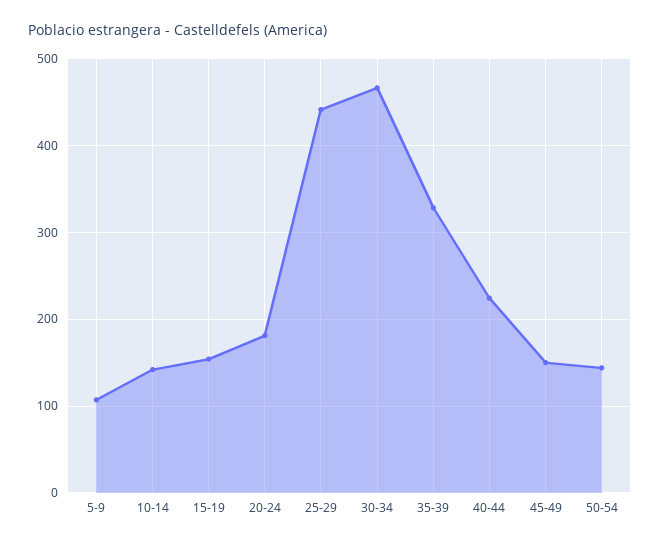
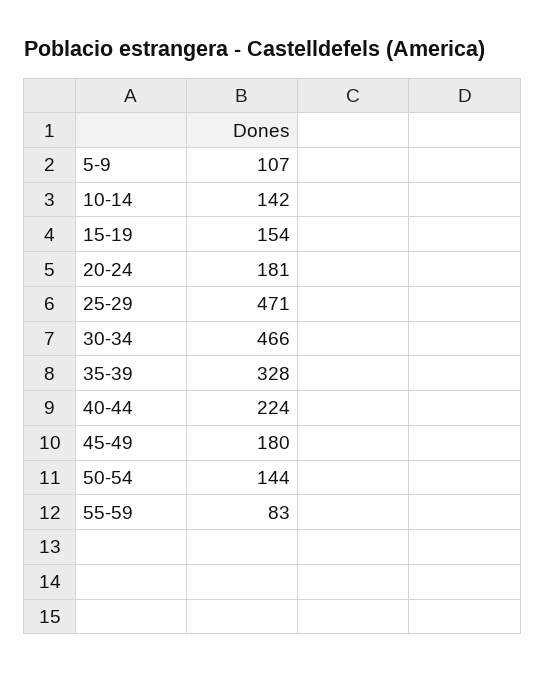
25-29: 440 -> 471
45-49: 150 -> 180
55-59: none -> 83

